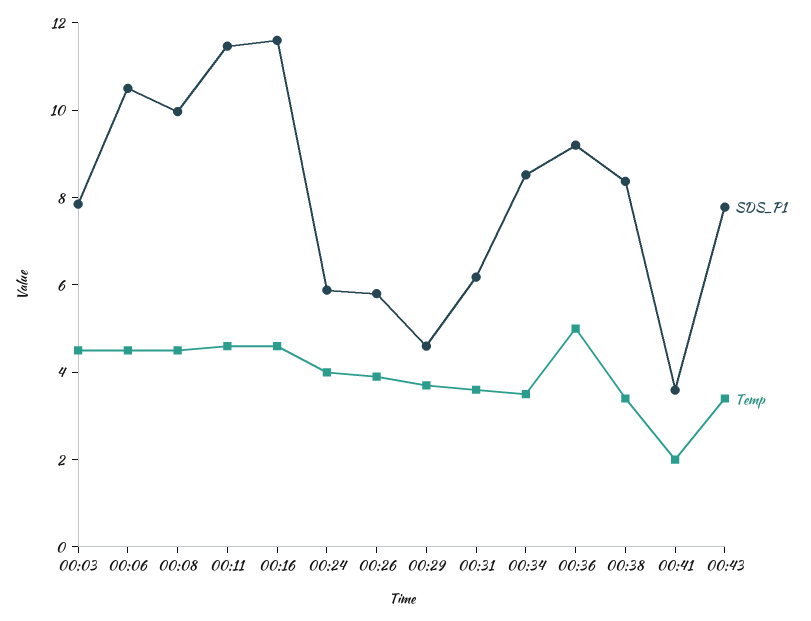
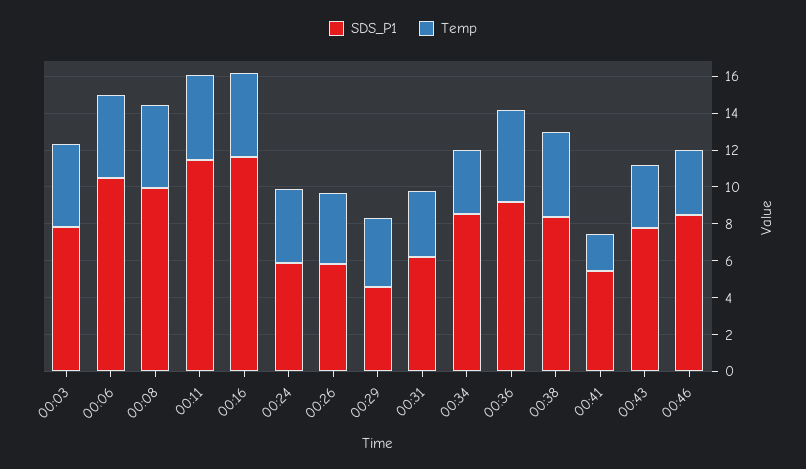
Temp, 00:38: 3.5 -> 4.5
SDS_P1, 00:41: 3.5 -> 5.5
SDS_P1, 00:46: none -> 8.5
Temp, 00:46: none -> 3.5

